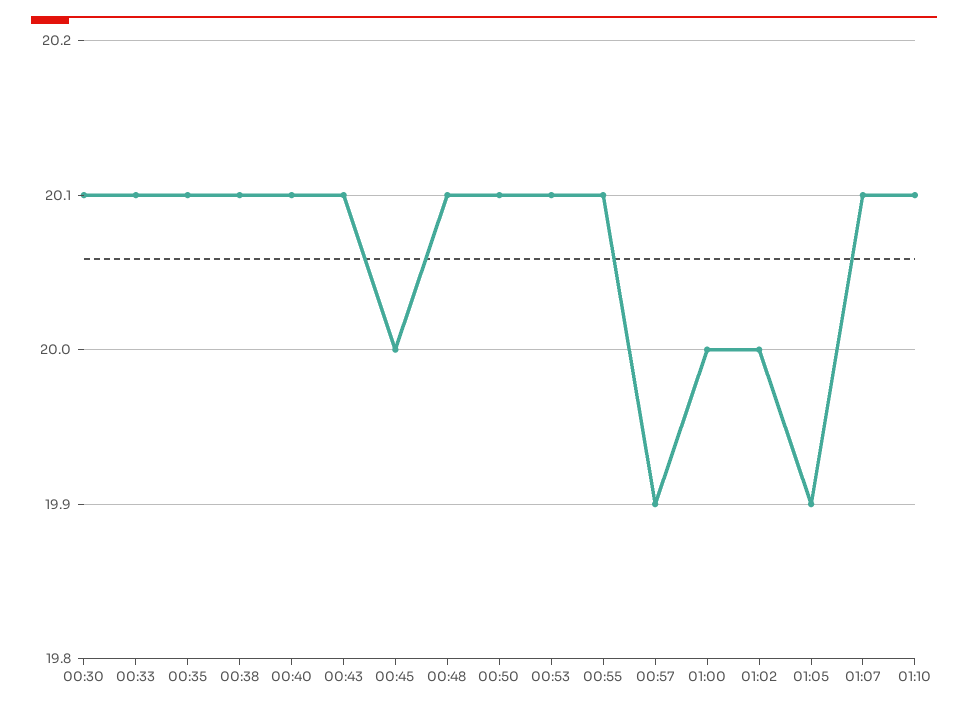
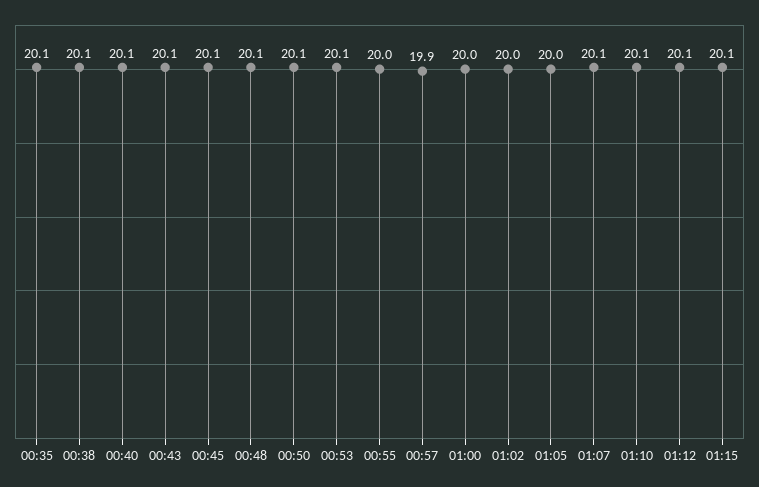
00:30: 20.1 -> none
00:33: 20.1 -> none
00:45: 20 -> 20.1
00:55: 20.1 -> 20
01:05: 19.9 -> 20
01:12: none -> 20.1
01:15: none -> 20.1

